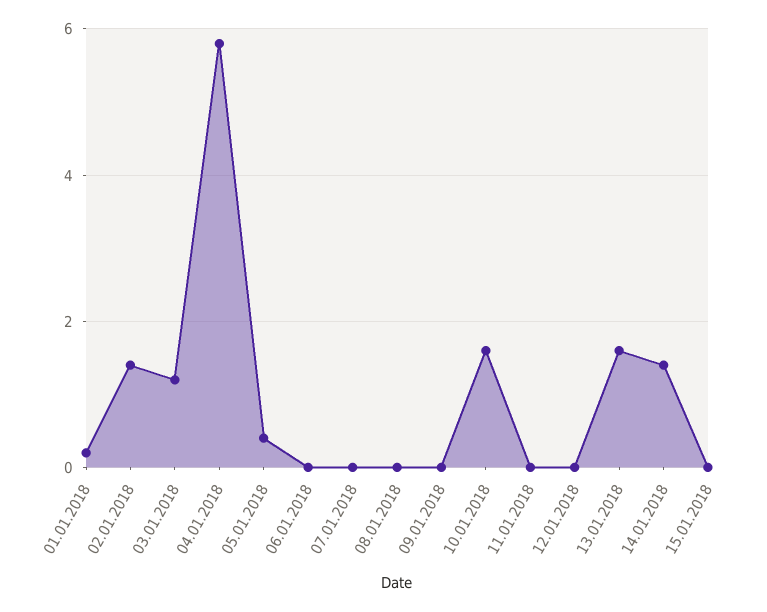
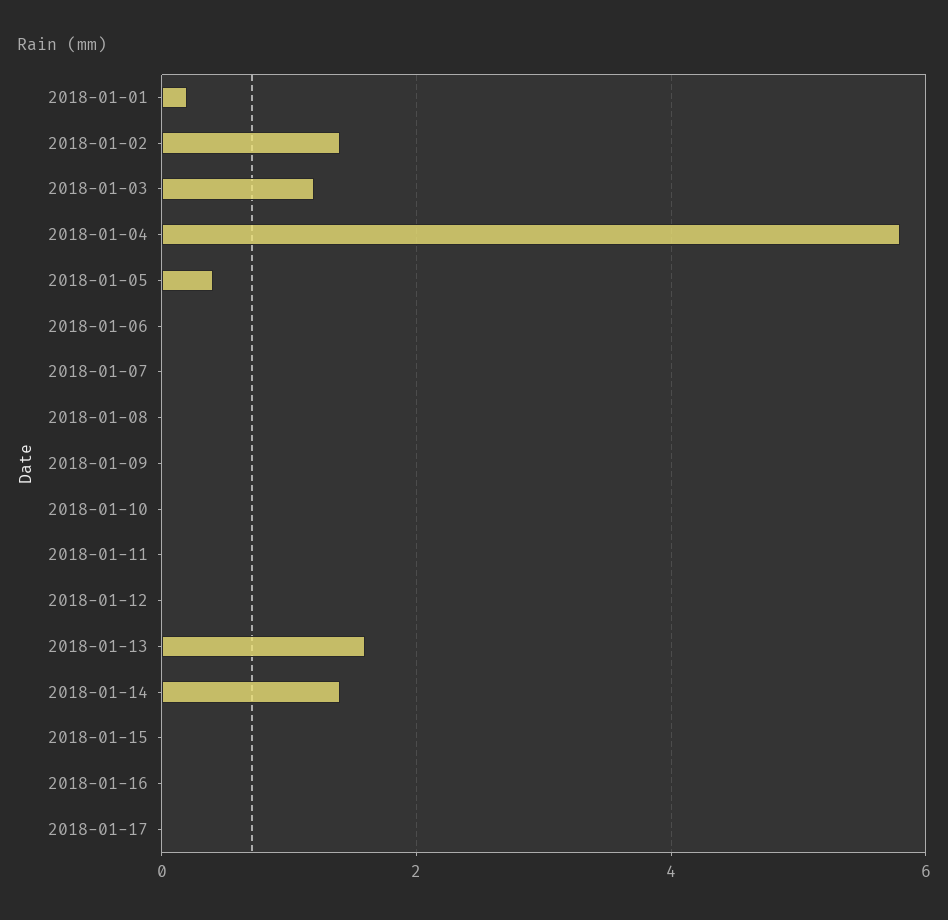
10.01.2018: 1.5 -> 0
2018-01-16: none -> 0
2018-01-17: none -> 0

